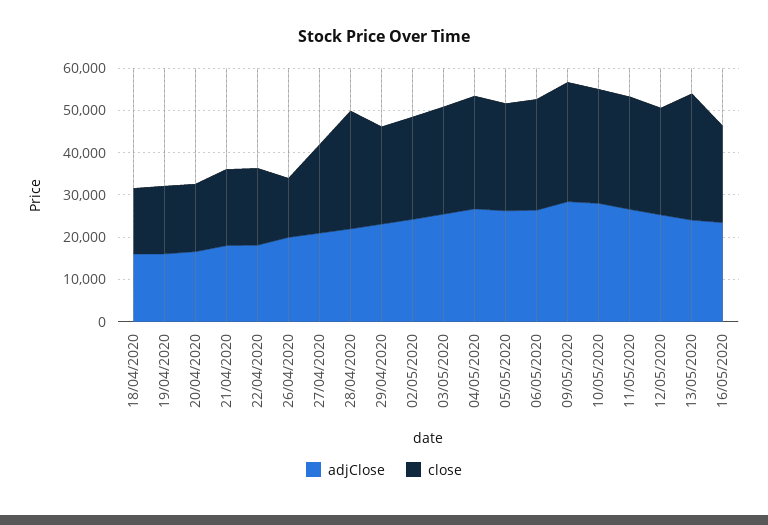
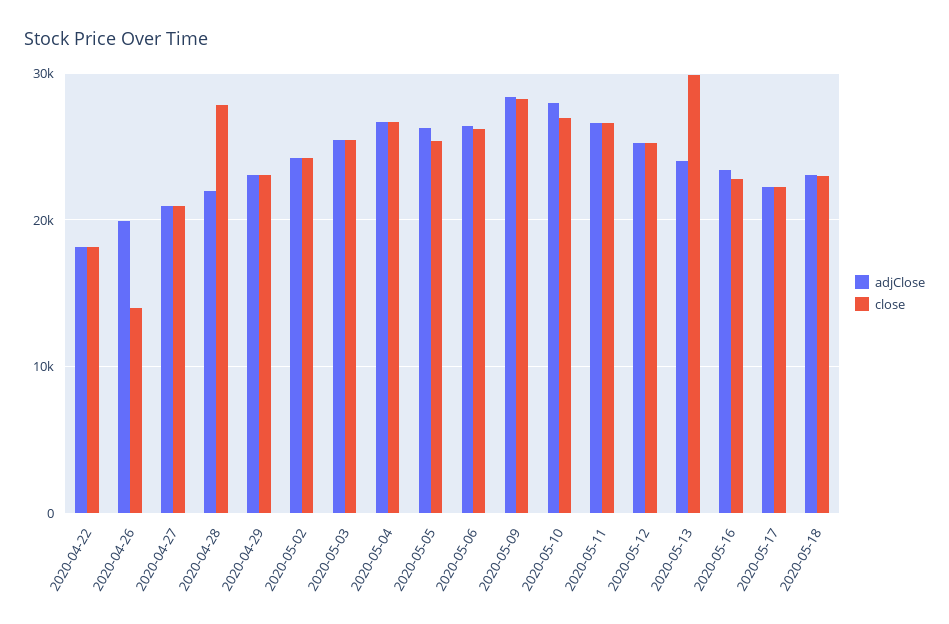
adjClose, 18/04/2020: 16000 -> none
close, 18/04/2020: 16000 -> none
adjClose, 19/04/2020: 16000 -> none
close, 19/04/2020: 16000 -> none
adjClose, 20/04/2020: 16000 -> none
close, 20/04/2020: 16000 -> none
adjClose, 21/04/2020: 18000 -> none
close, 21/04/2020: 18000 -> none
adjClose, 2020-05-17: none -> 22000
close, 2020-05-17: none -> 22000
adjClose, 2020-05-18: none -> 23000
close, 2020-05-18: none -> 23000

